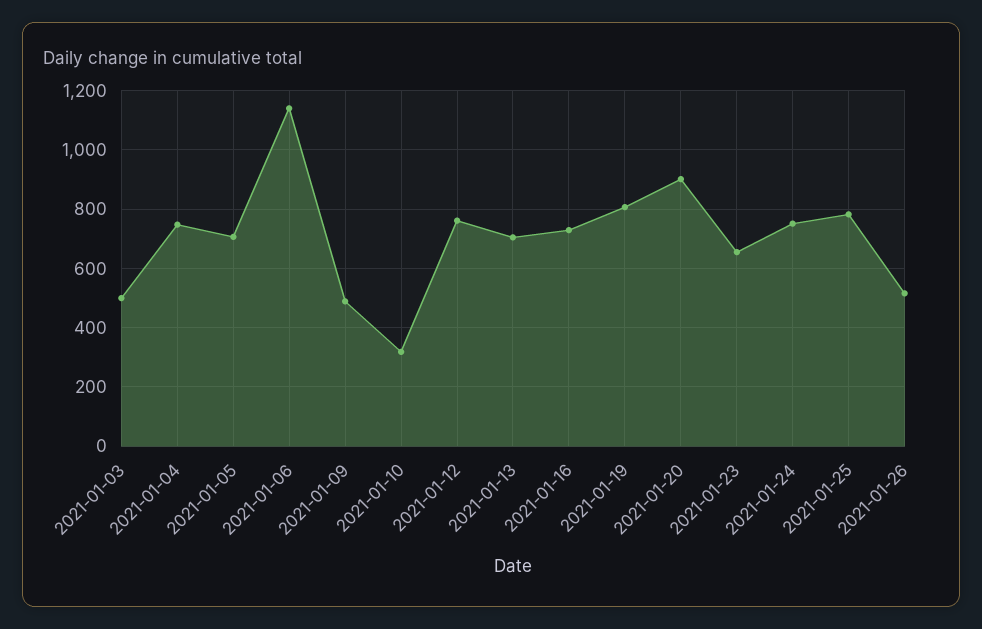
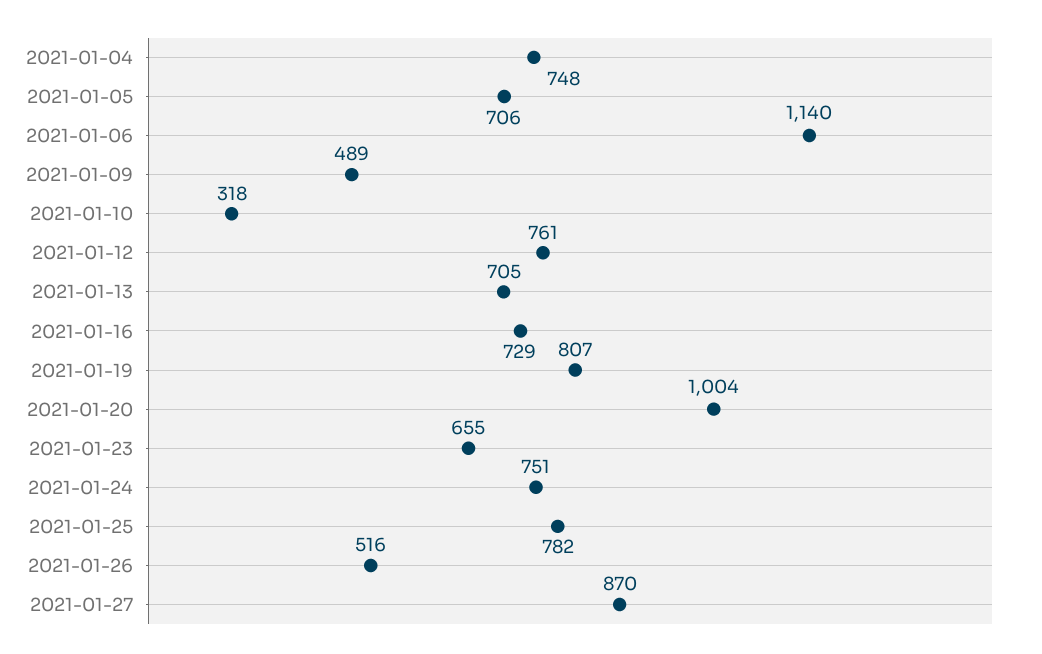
2021-01-03: 500 -> none
2021-01-20: 900 -> 1004
2021-01-27: none -> 870

